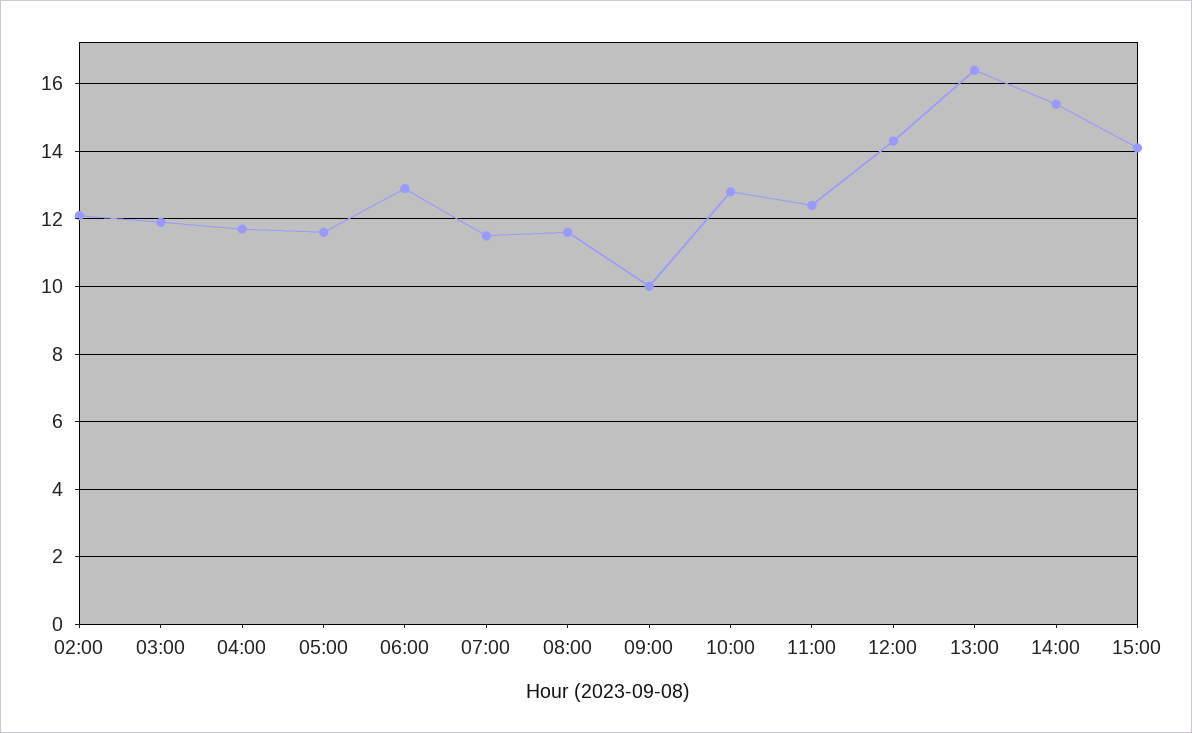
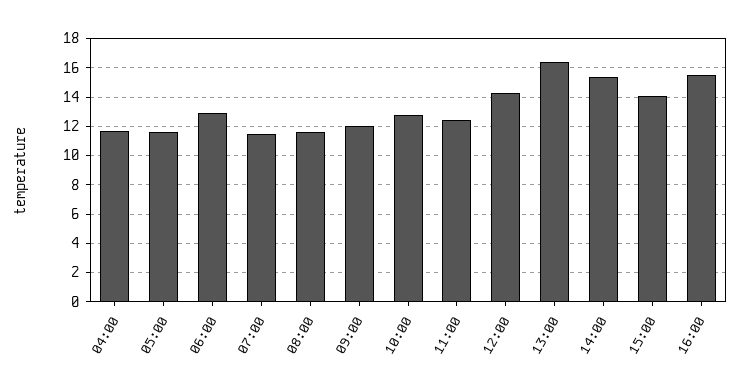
02:00: 12 -> none
03:00: 12 -> none
09:00: 10 -> 12
16:00: none -> 15.5

